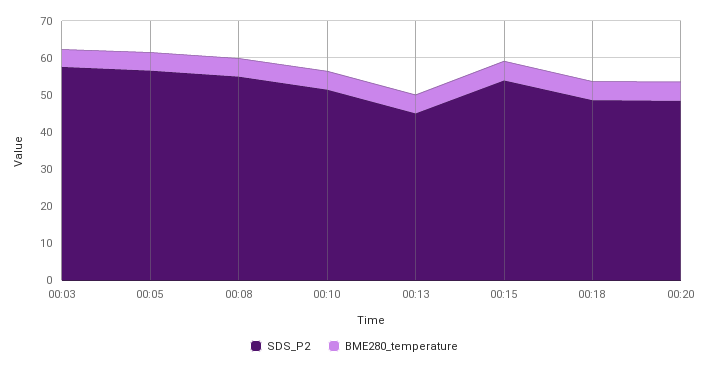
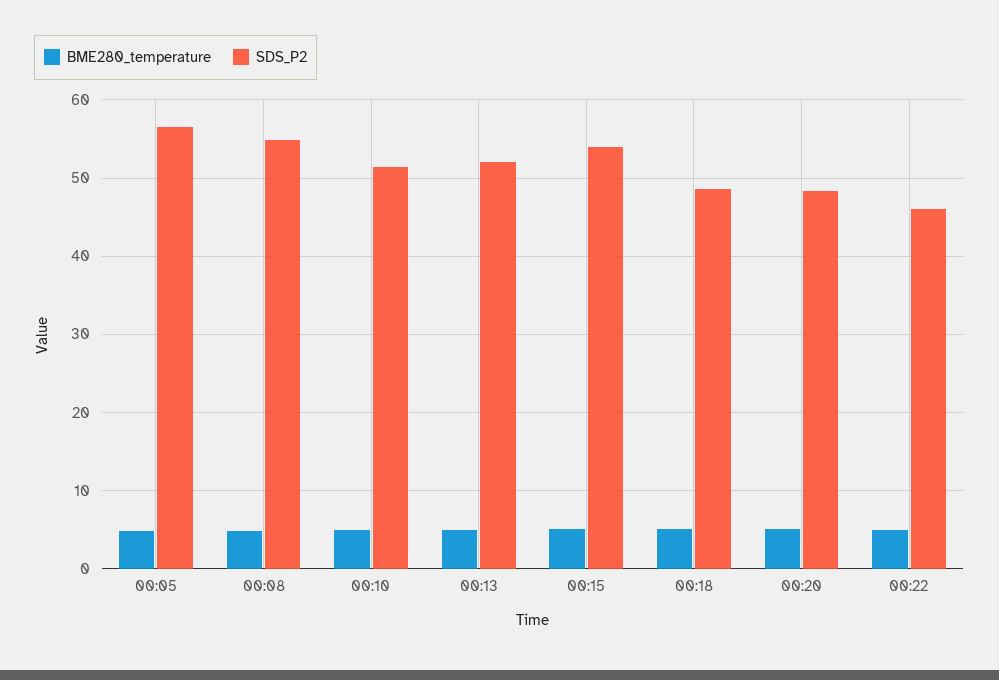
SDS_P2, 00:03: 57.5 -> none
BME280_temperature, 00:03: 5 -> none
SDS_P2, 00:13: 45 -> 52
BME280_temperature, 00:22: none -> 5
SDS_P2, 00:22: none -> 46

